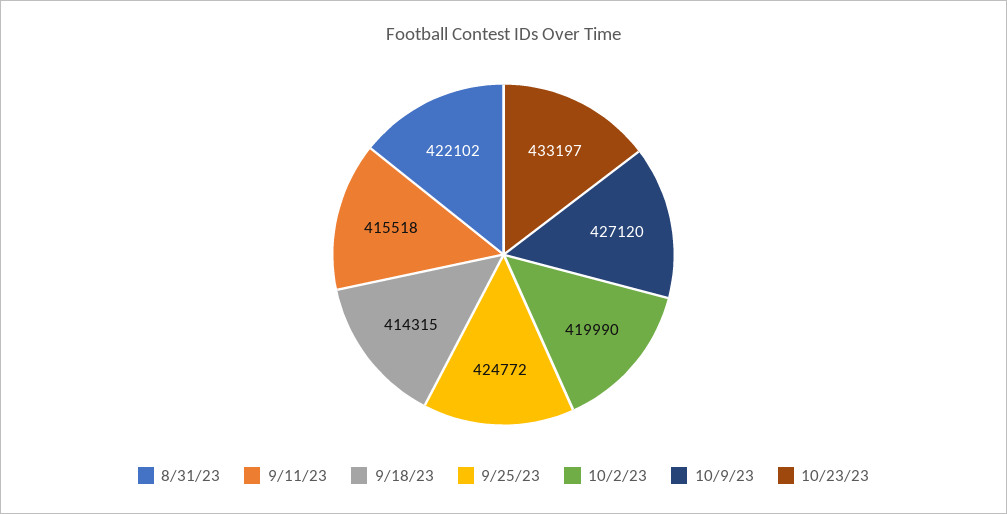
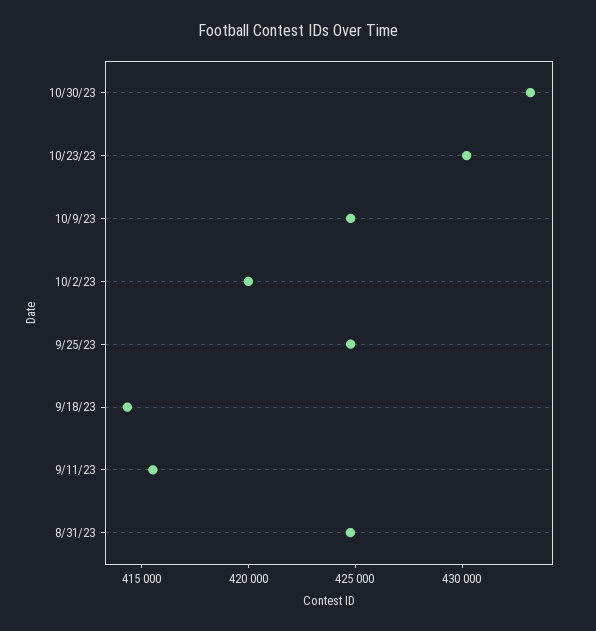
8/31/23: 422102 -> 425000
10/9/23: 427120 -> 425000
10/23/23: 433197 -> 430000
10/30/23: none -> 433000

